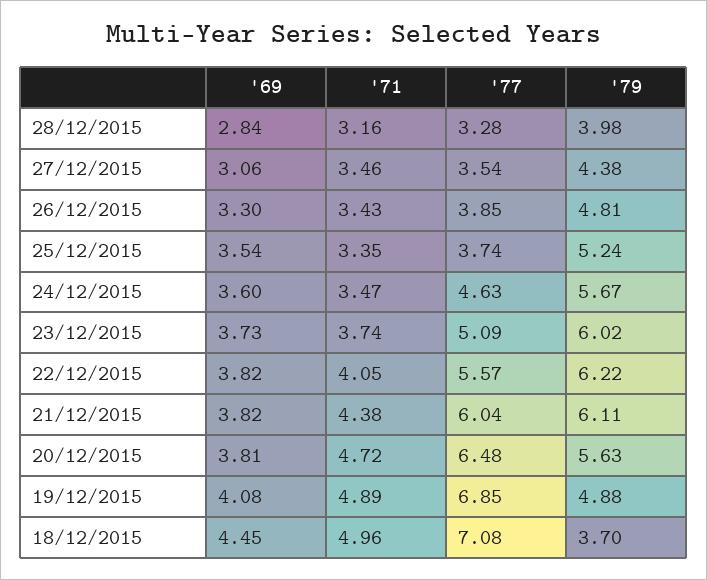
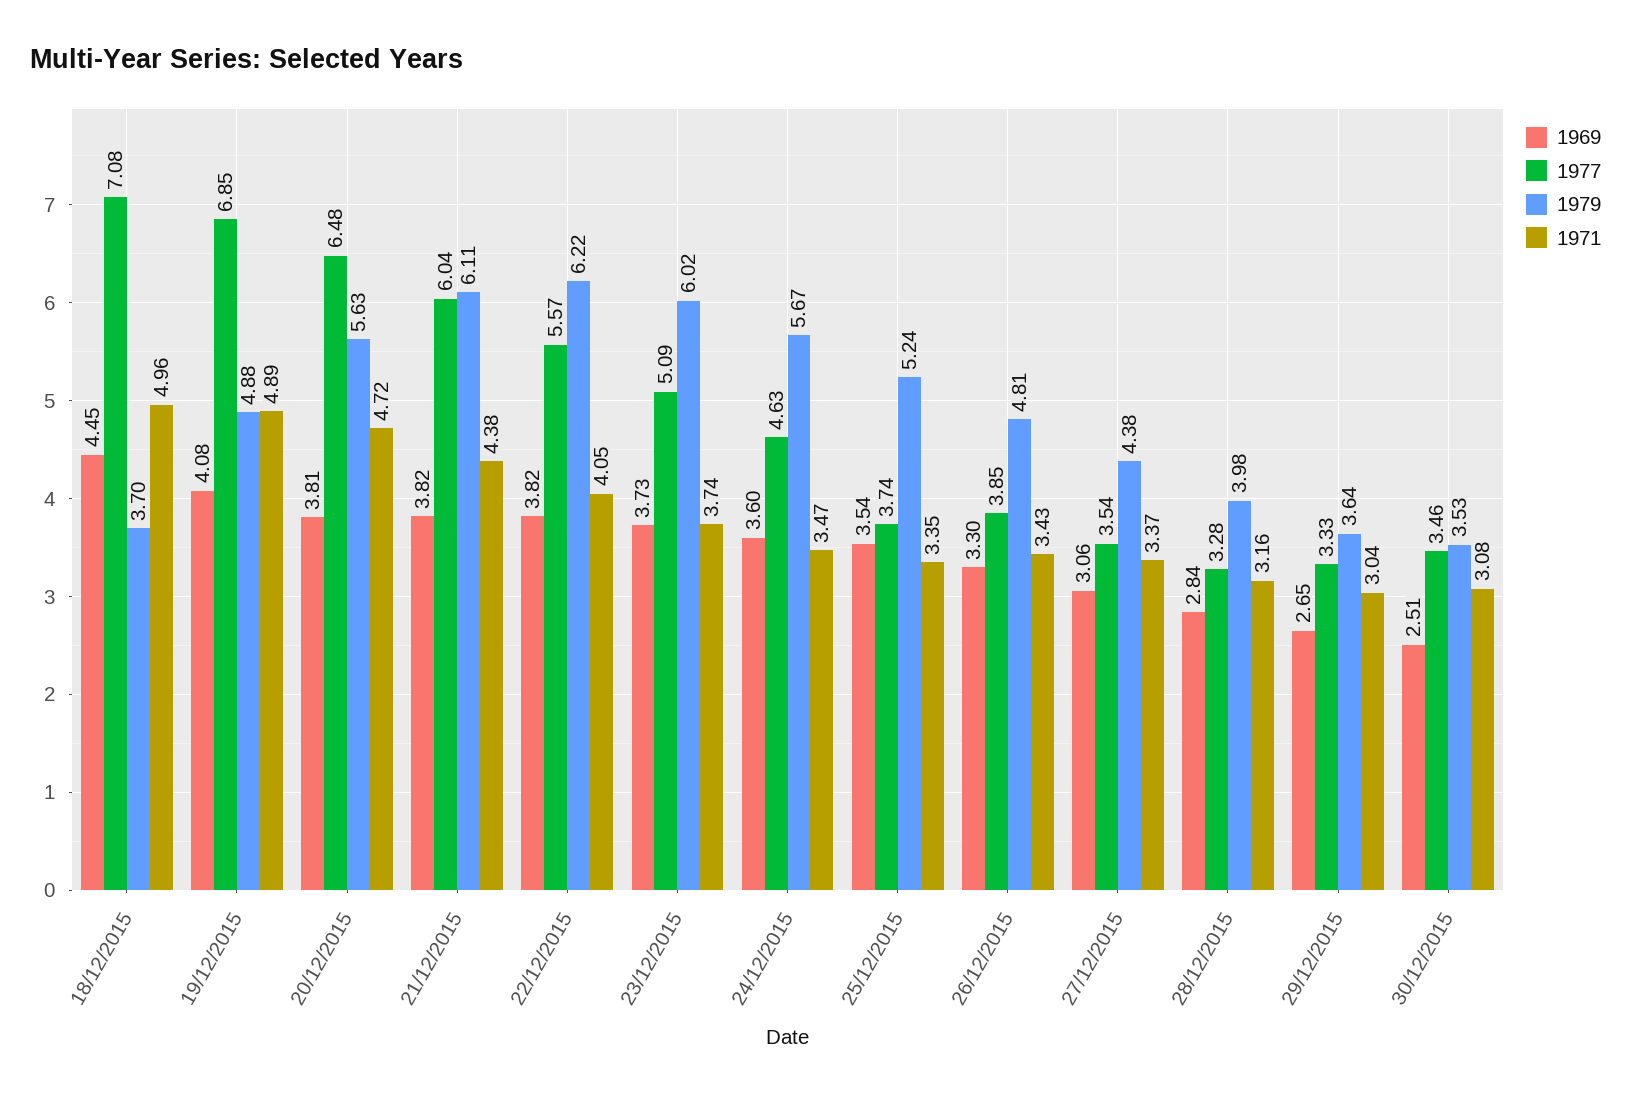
'71, 27/12/2015: 3.46 -> 3.37
'69, 29/12/2015: none -> 2.65
'77, 29/12/2015: none -> 3.33
'79, 29/12/2015: none -> 3.64
'71, 29/12/2015: none -> 3.04
'69, 30/12/2015: none -> 2.51
'77, 30/12/2015: none -> 3.46
'79, 30/12/2015: none -> 3.53
'71, 30/12/2015: none -> 3.08

